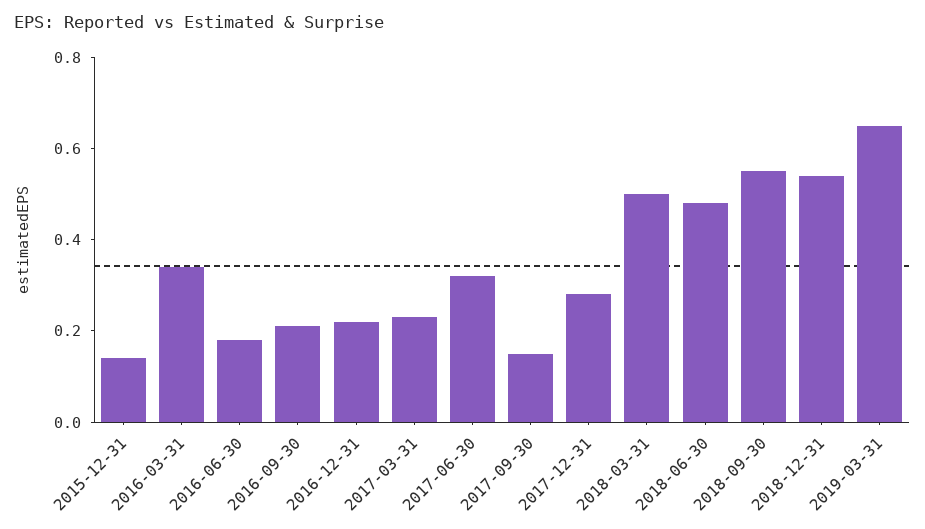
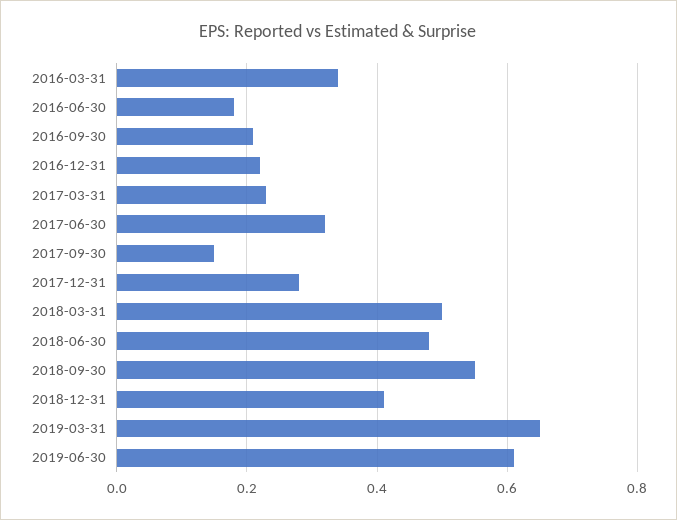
2015-12-31: 0.15 -> none
2018-12-31: 0.55 -> 0.4
2019-06-30: none -> 0.6

